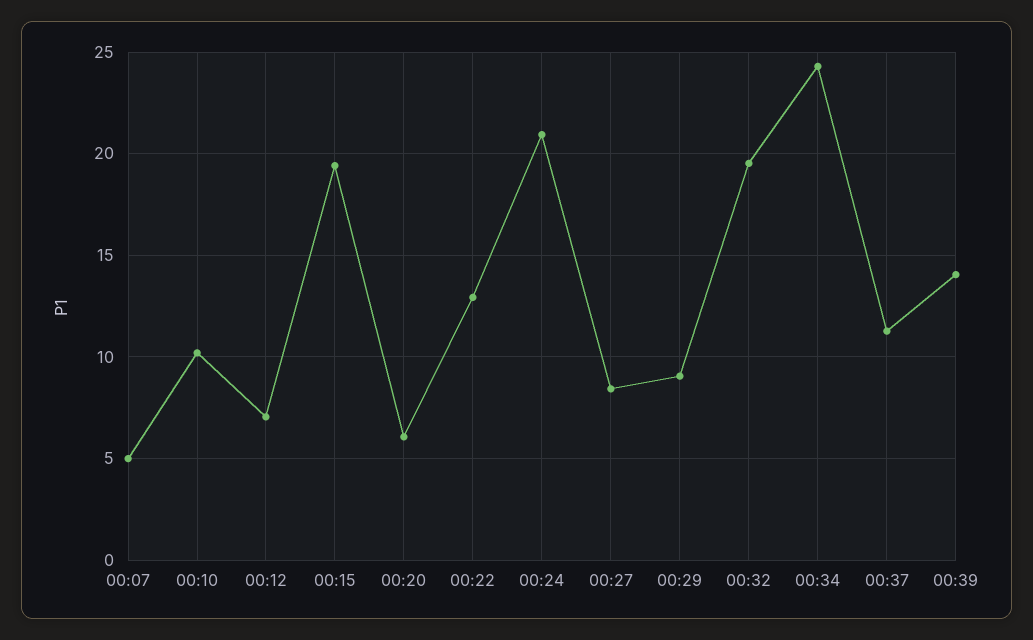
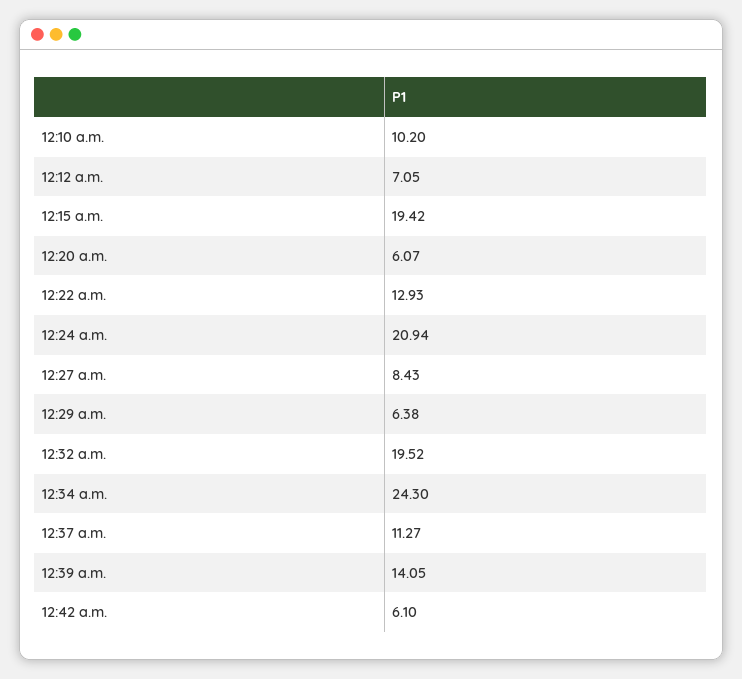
00:07: 5 -> none
00:29: 9 -> 6.38
12:42 a.m.: none -> 6.1

